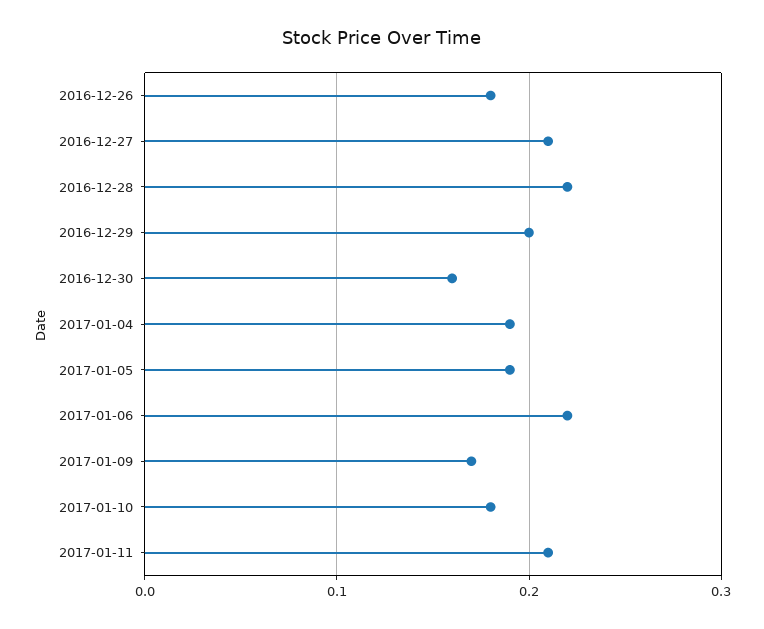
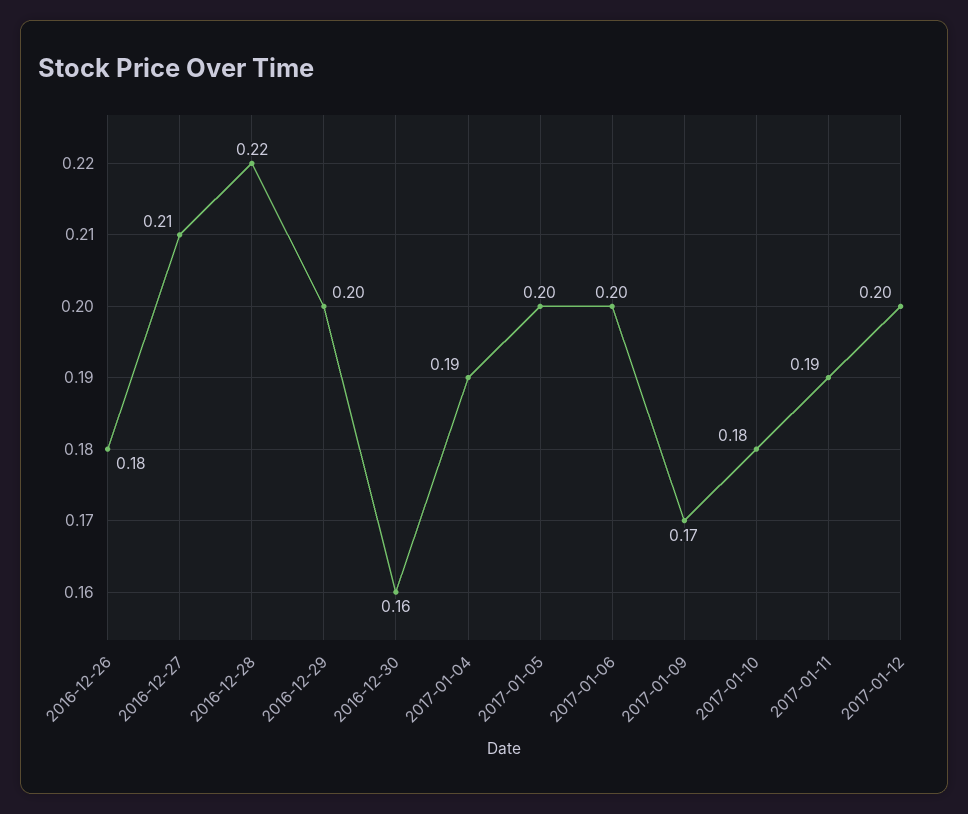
2017-01-05: 0.19 -> 0.2
2017-01-06: 0.22 -> 0.2
2017-01-11: 0.21 -> 0.19
2017-01-12: none -> 0.2

